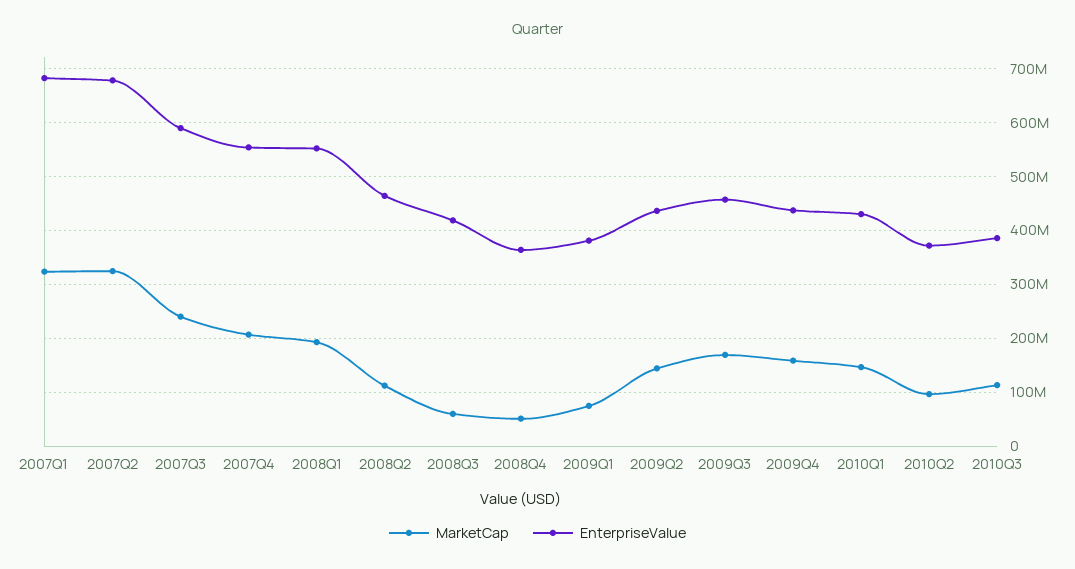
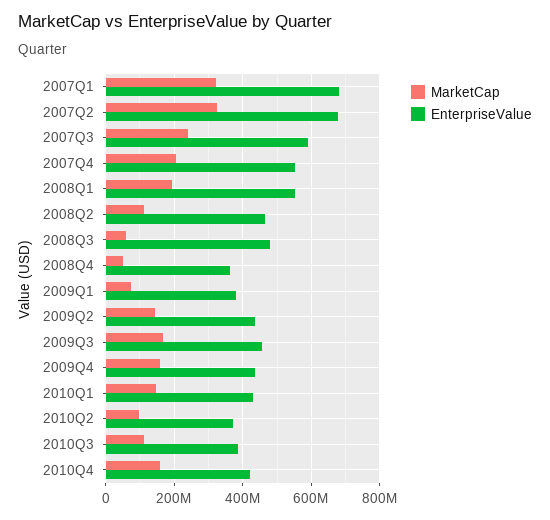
EnterpriseValue, 2008Q3: 420000000 -> 480000000
MarketCap, 2010Q4: none -> 160000000
EnterpriseValue, 2010Q4: none -> 420000000

